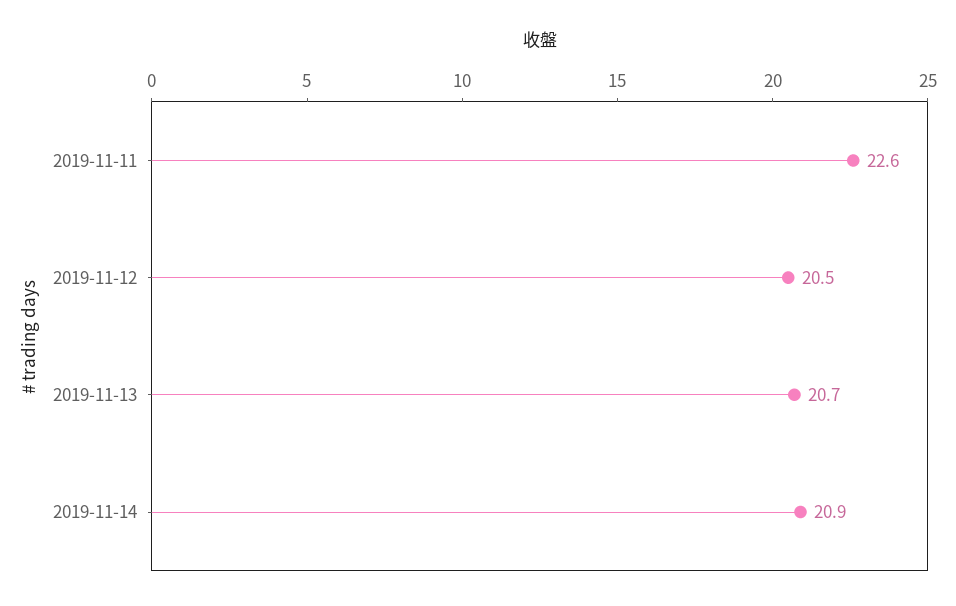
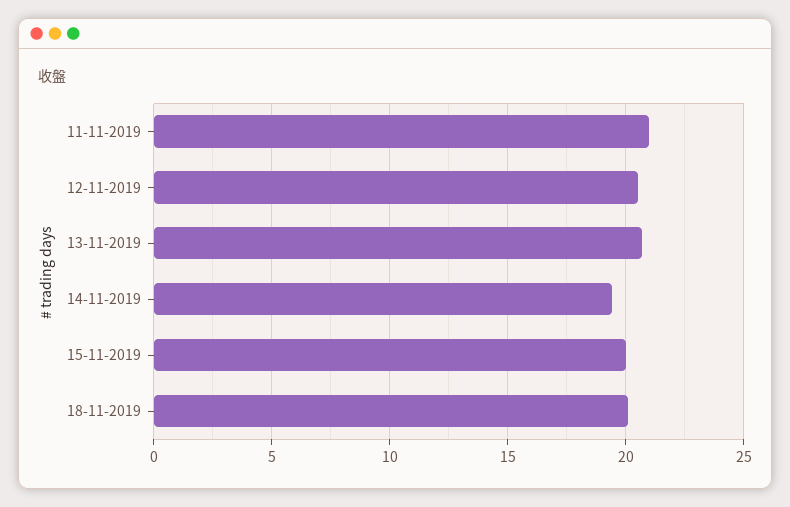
2019-11-11: 22.6 -> 21
2019-11-14: 20.9 -> 19.5
15-11-2019: none -> 20
18-11-2019: none -> 20

